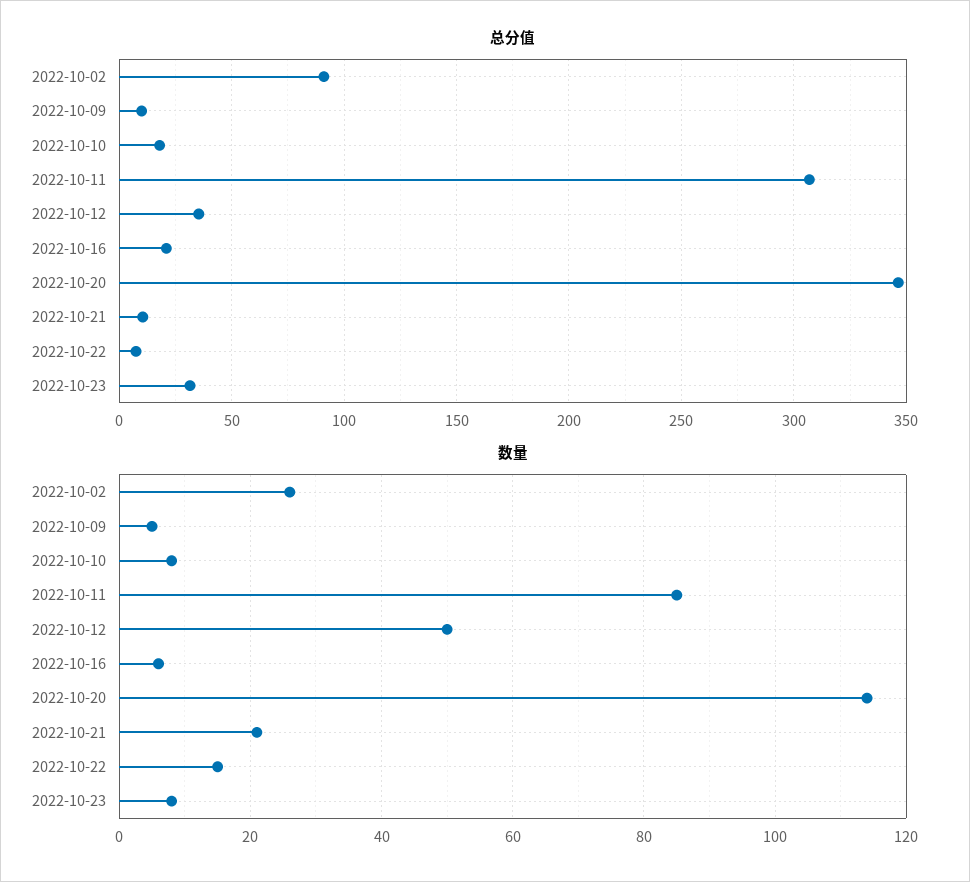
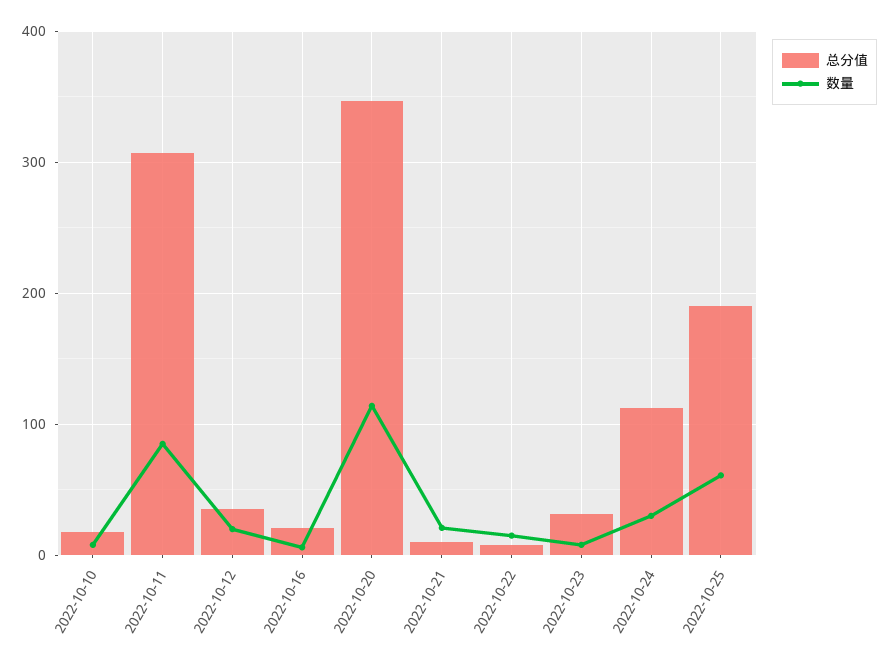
总分值, 2022-10-02: 90 -> none
总分值, 2022-10-09: 10 -> none
数量, 2022-10-02: 25 -> none
数量, 2022-10-09: 5 -> none
数量, 2022-10-12: 50 -> 20
总分值, 2022-10-24: none -> 110
数量, 2022-10-24: none -> 30
总分值, 2022-10-25: none -> 190
数量, 2022-10-25: none -> 60

